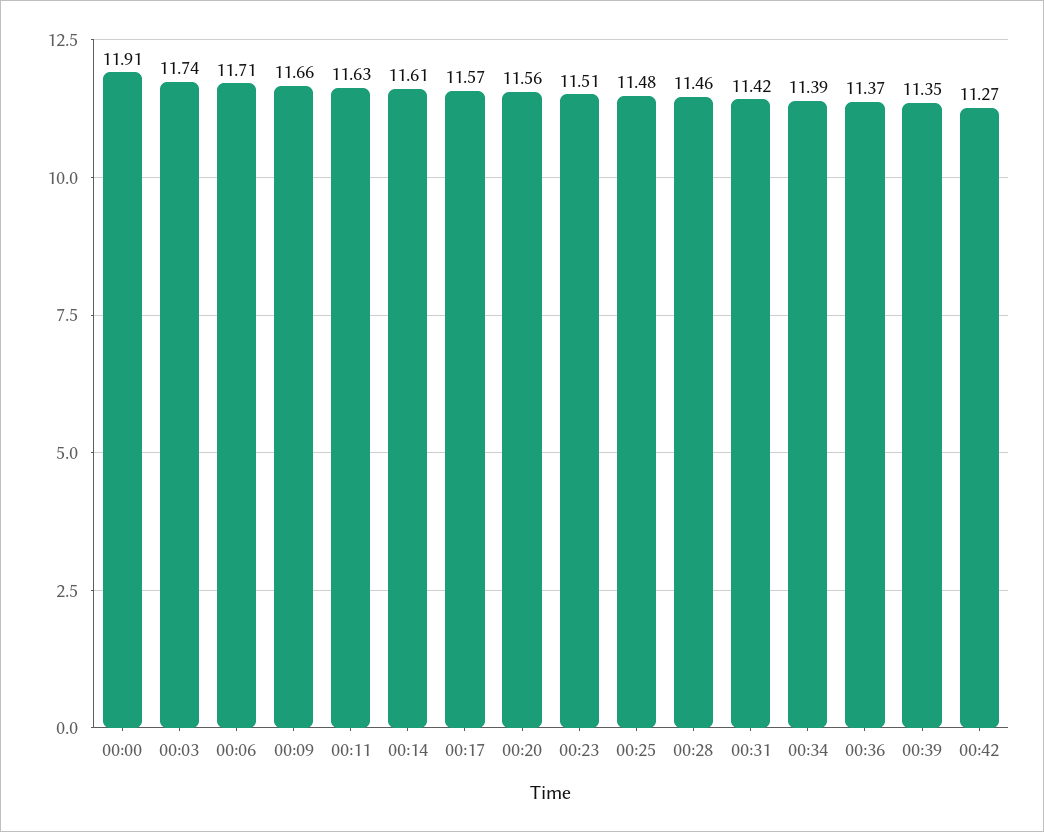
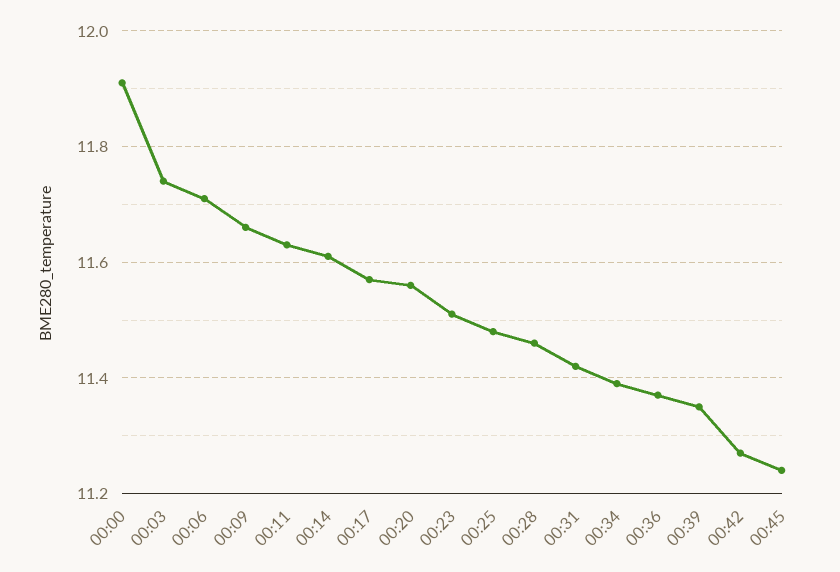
00:45: none -> 11.25

